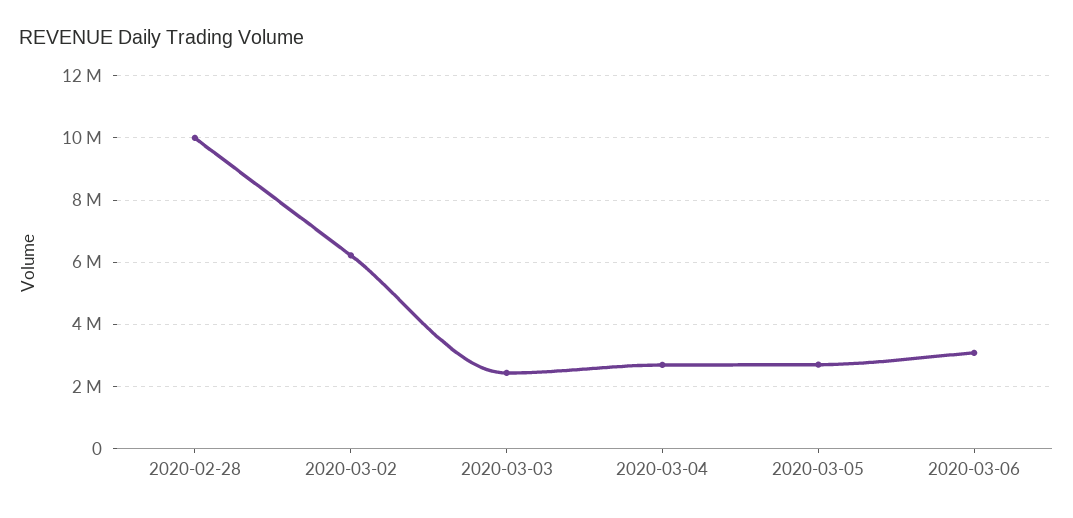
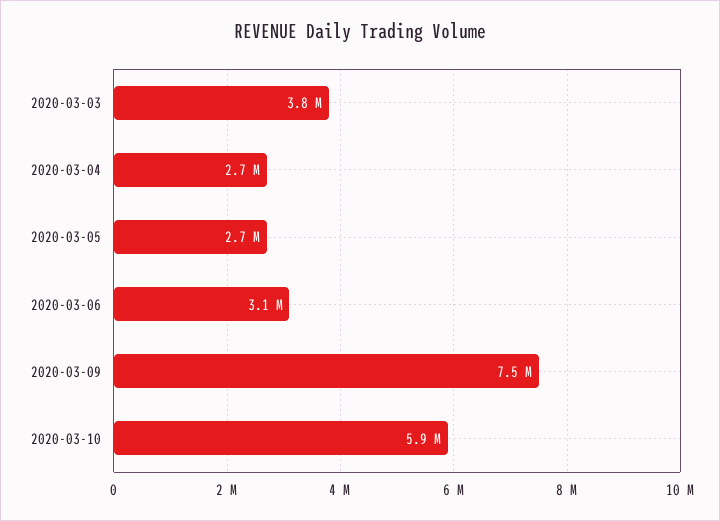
2020-02-28: 10000000 -> none
2020-03-02: 6200000 -> none
2020-03-03: 2400000 -> 3800000
2020-03-09: none -> 7500000
2020-03-10: none -> 5900000

